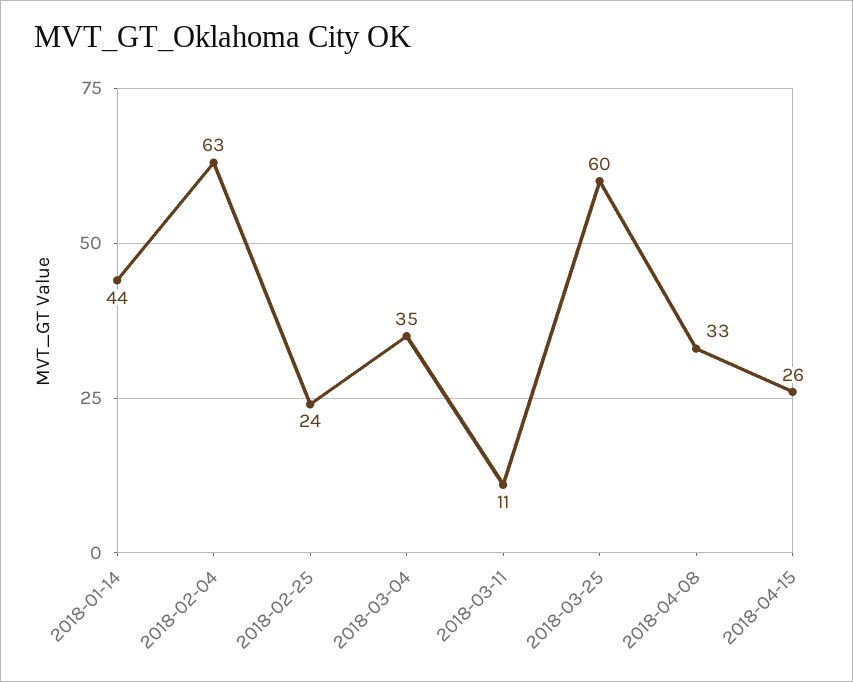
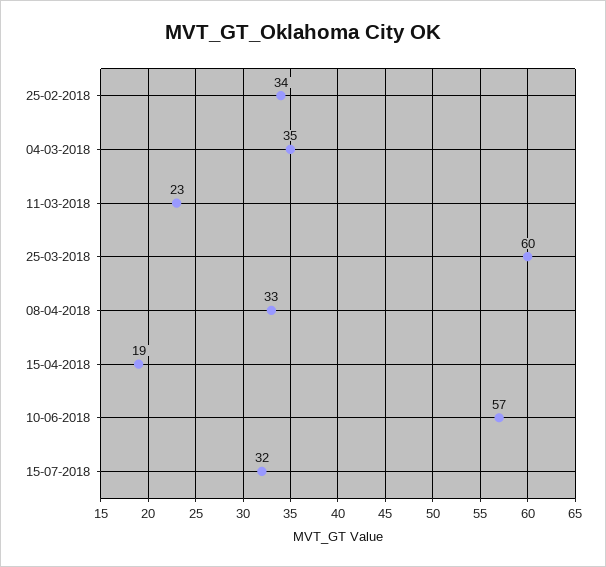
2018-01-14: 44 -> none
2018-02-04: 63 -> none
2018-02-25: 24 -> 34
2018-03-11: 11 -> 23
2018-04-15: 26 -> 19
10-06-2018: none -> 57
15-07-2018: none -> 32

